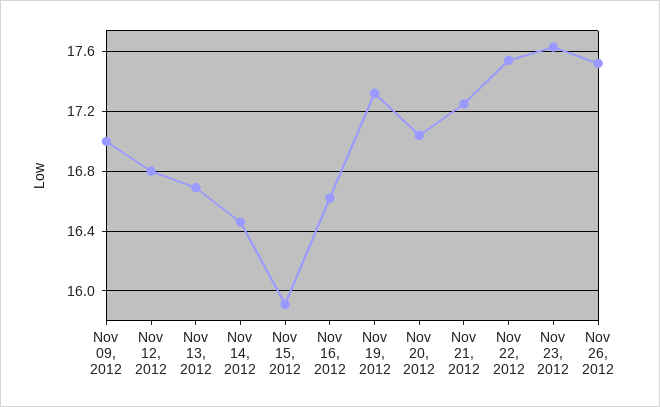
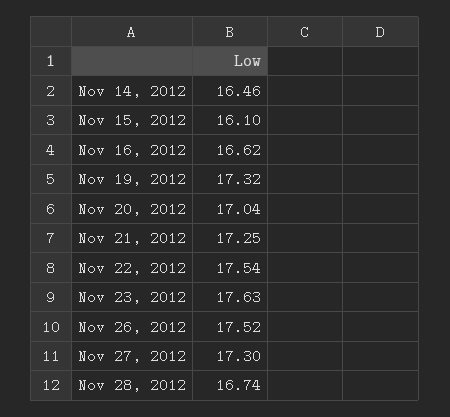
Nov 09, 2012: 17 -> none
Nov 12, 2012: 16.8 -> none
Nov 13, 2012: 16.7 -> none
Nov 15, 2012: 15.9 -> 16.1
Nov 27, 2012: none -> 17.3
Nov 28, 2012: none -> 16.74

